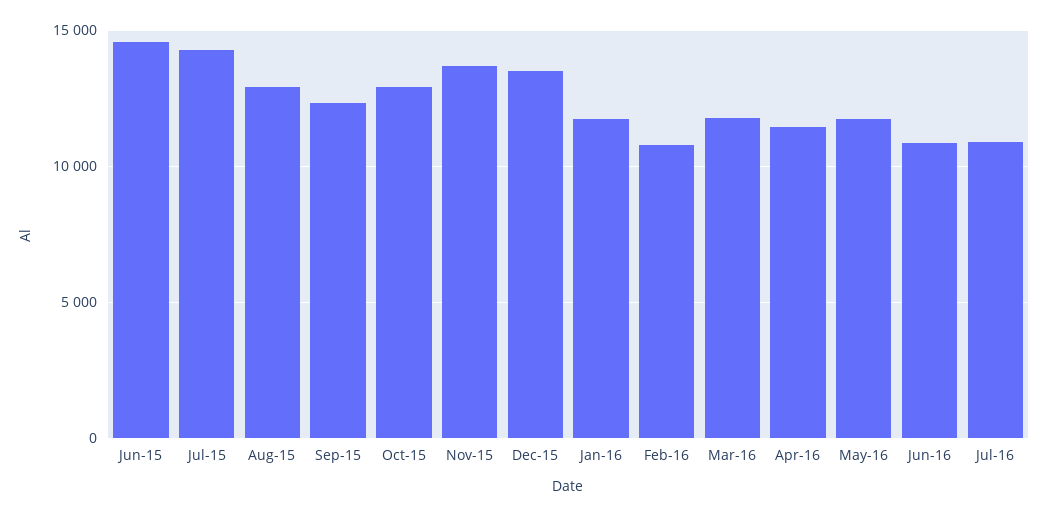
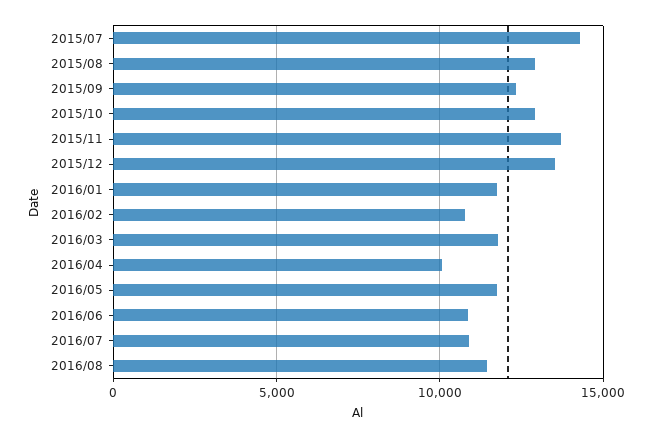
Jun-15: 14500 -> none
Apr-16: 11500 -> 10000
2016/08: none -> 11500

